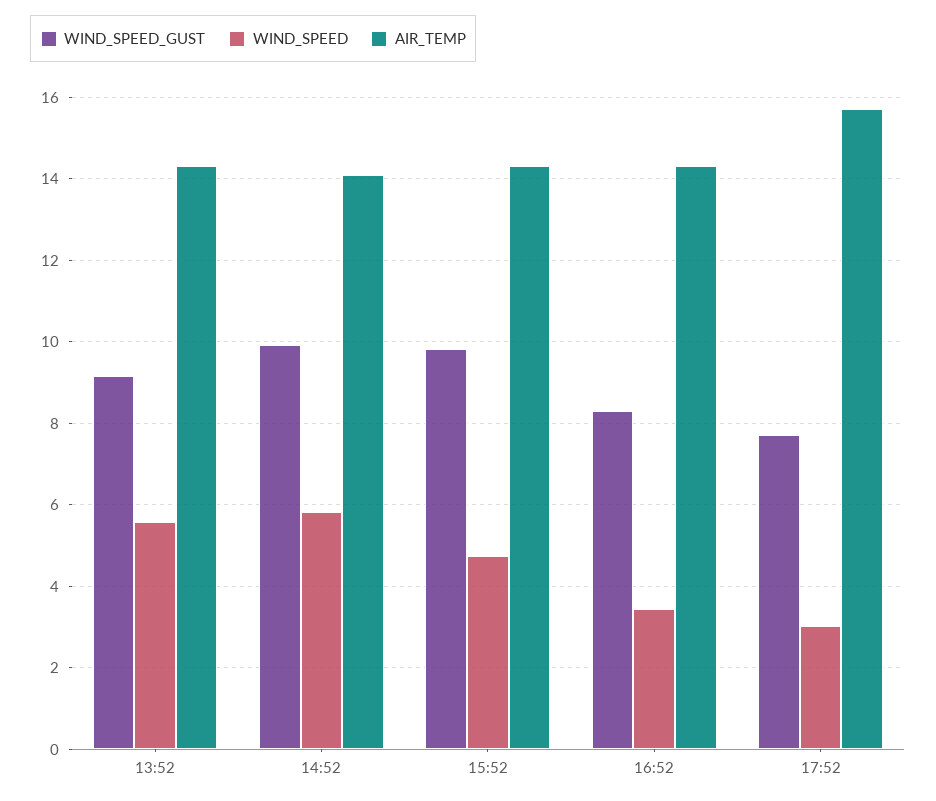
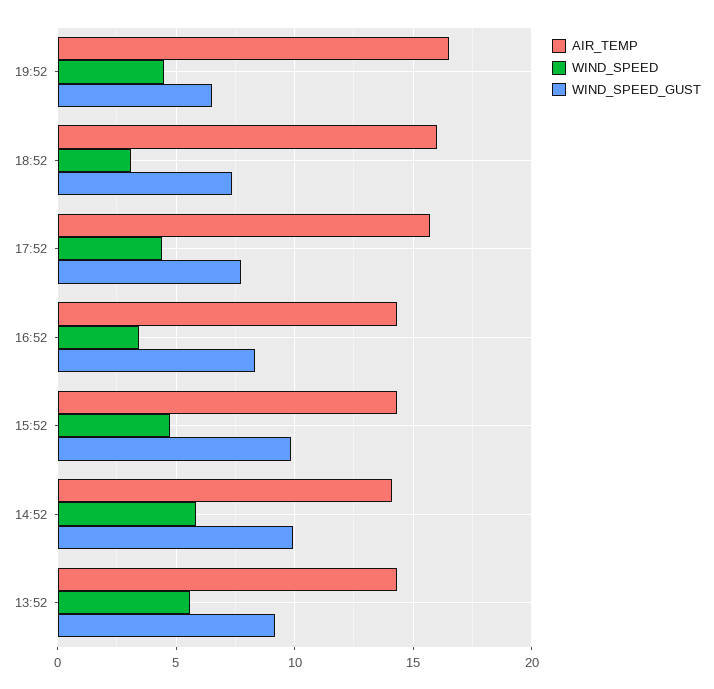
WIND_SPEED, 17:52: 3 -> 4.5
AIR_TEMP, 19:52: none -> 16.5
WIND_SPEED, 19:52: none -> 4.5
WIND_SPEED_GUST, 19:52: none -> 6.5
AIR_TEMP, 18:52: none -> 16
WIND_SPEED, 18:52: none -> 3
WIND_SPEED_GUST, 18:52: none -> 7.5

